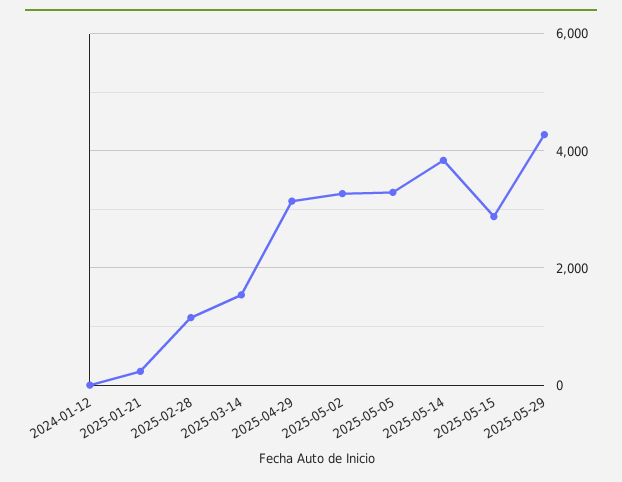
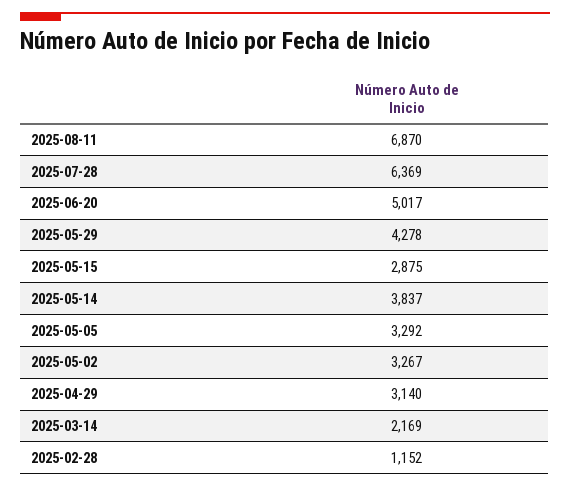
2024-01-12: 0 -> none
2025-01-21: 200 -> none
2025-03-14: 1600 -> 2169
2025-08-11: none -> 6870
2025-07-28: none -> 6369
2025-06-20: none -> 5017

